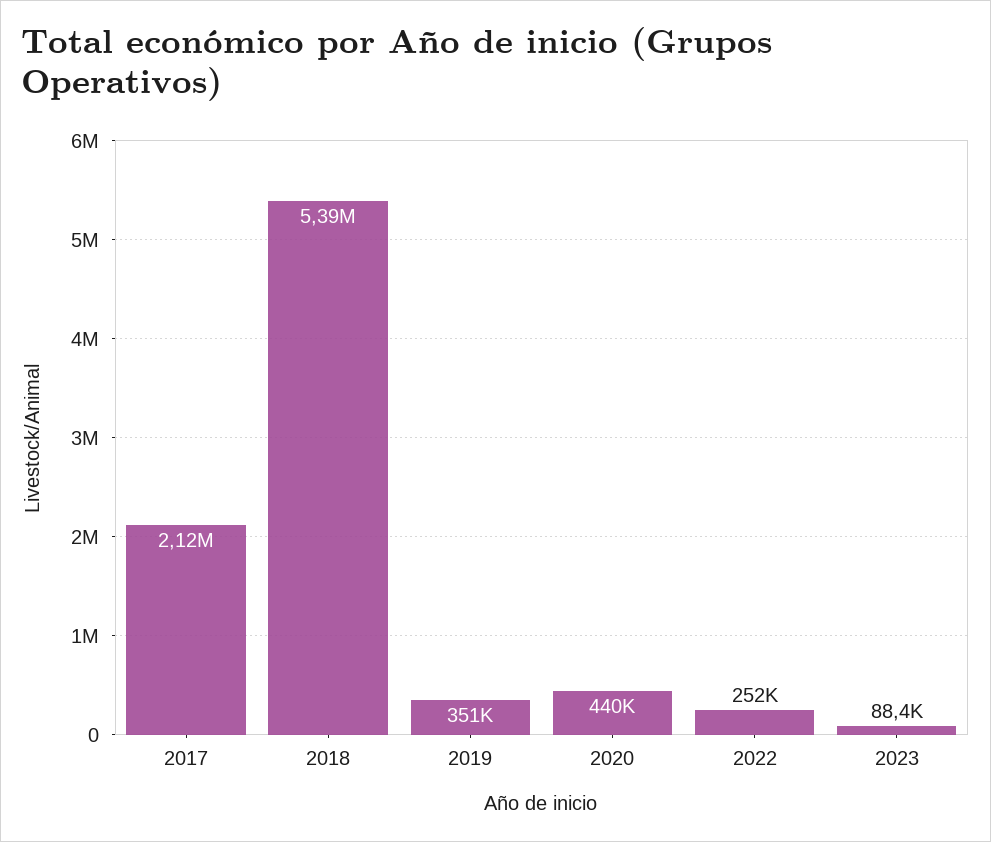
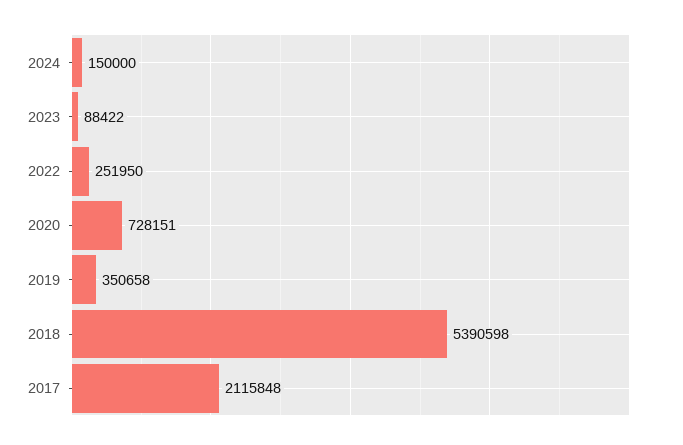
2020: 440000 -> 728151
2024: none -> 150000

